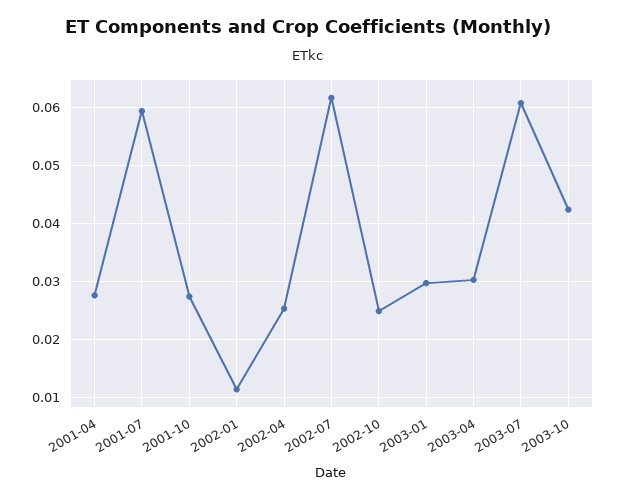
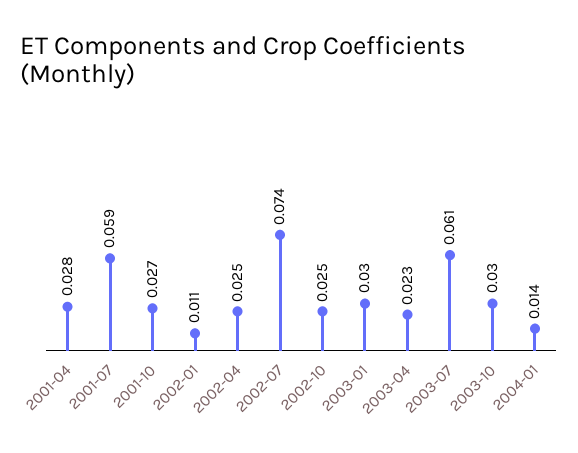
2002-07: 0.062 -> 0.074
2003-04: 0.03 -> 0.023
2003-10: 0.042 -> 0.03
2004-01: none -> 0.014

